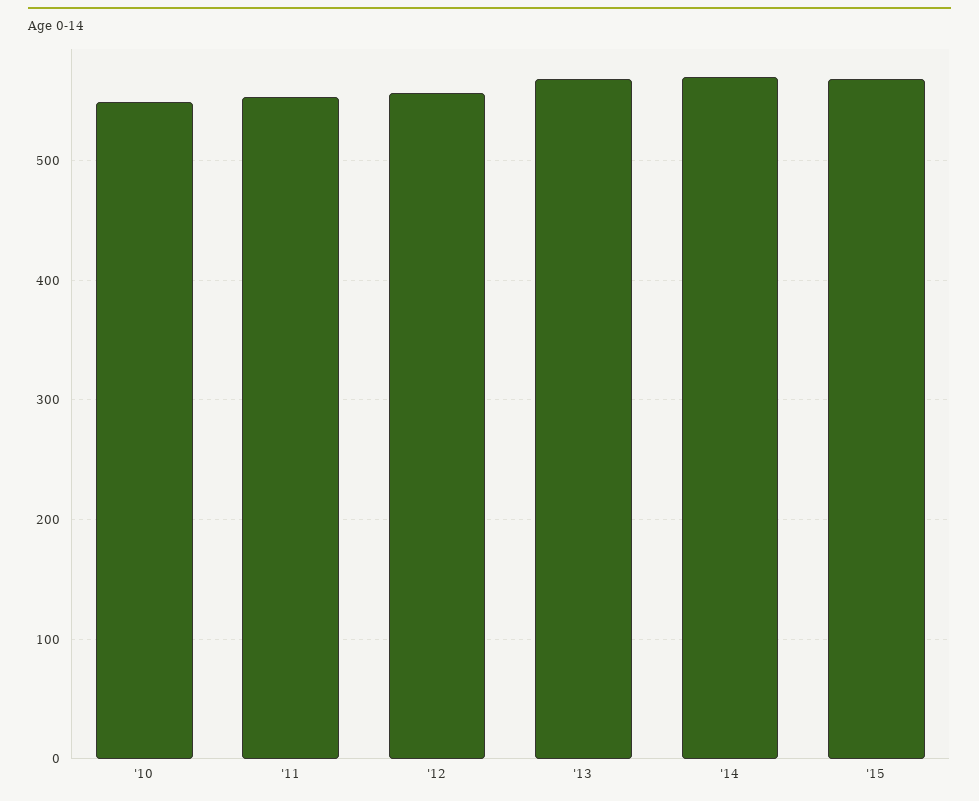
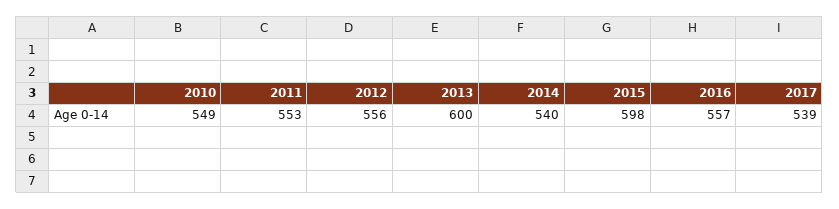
'13: 570 -> 600
'14: 570 -> 540
'15: 570 -> 598
2016: none -> 557
2017: none -> 539

